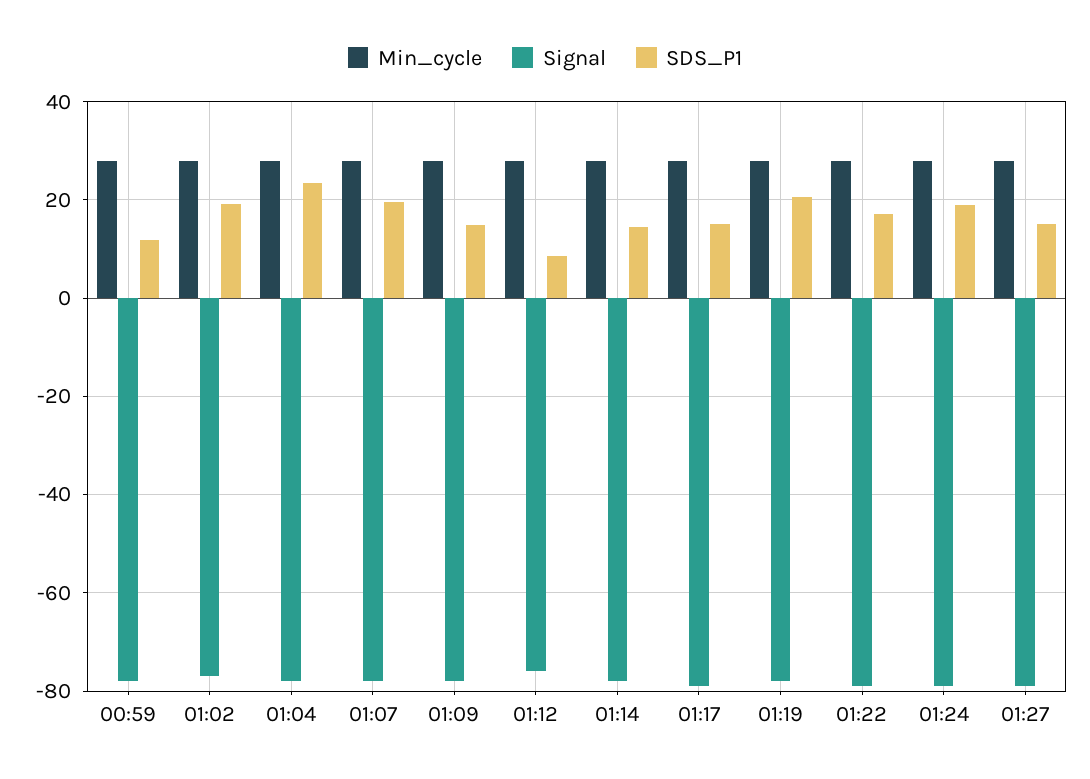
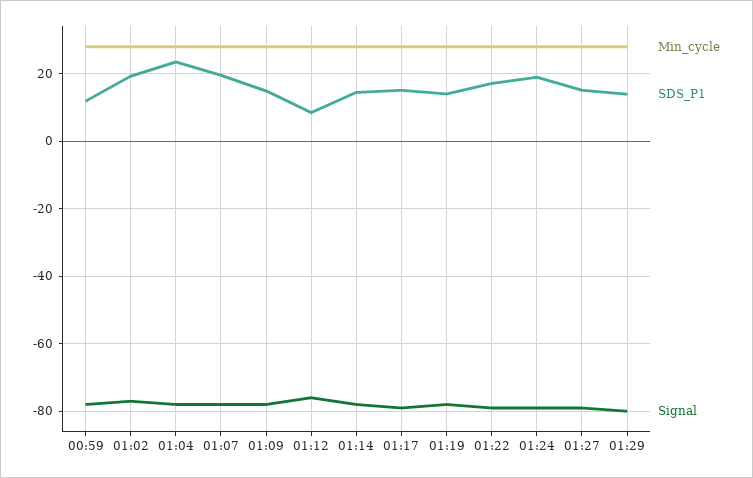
SDS_P1, 01:19: 20 -> 14
Min_cycle, 01:29: none -> 28
SDS_P1, 01:29: none -> 14
Signal, 01:29: none -> -80

